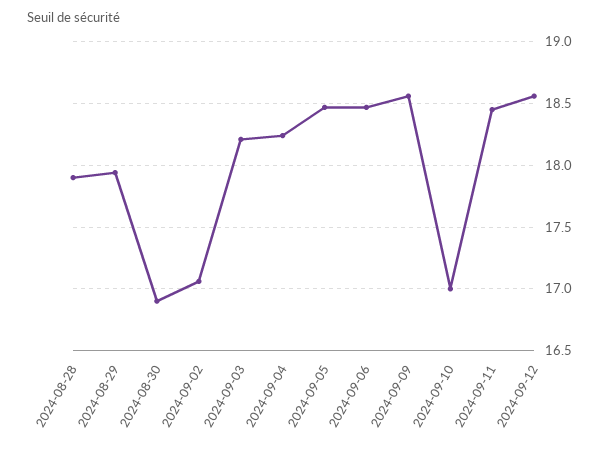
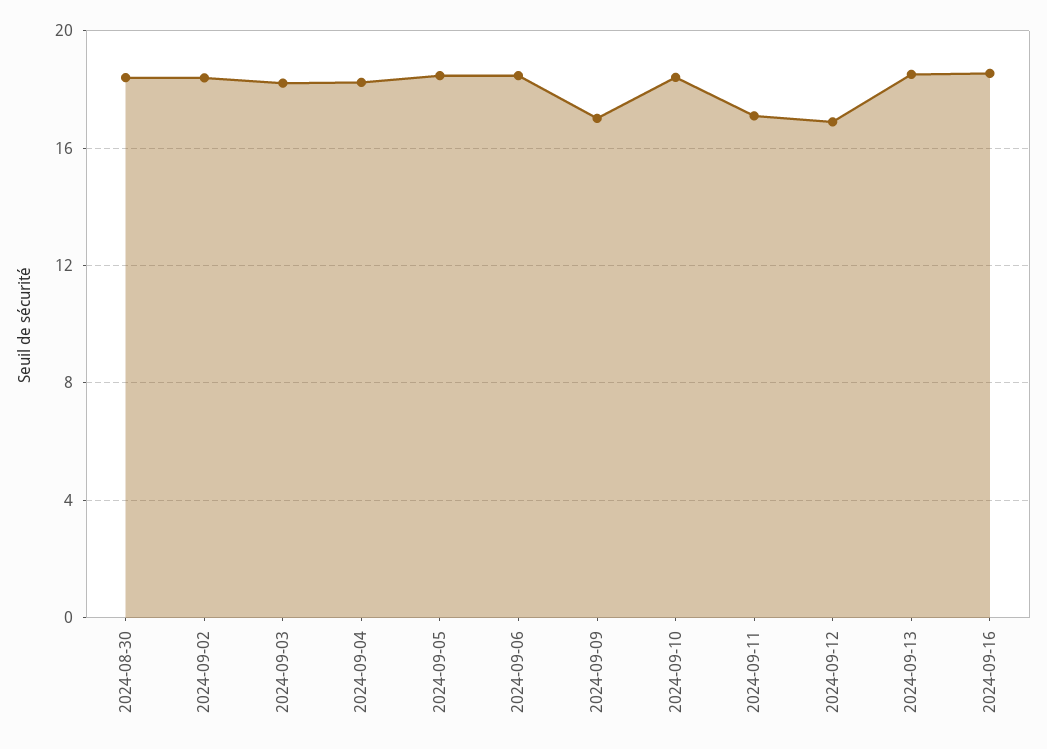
2024-08-28: 17.9 -> none
2024-08-29: 17.95 -> none
2024-08-30: 16.9 -> 18.5
2024-09-02: 17.05 -> 18.5
2024-09-09: 18.55 -> 17
2024-09-10: 17 -> 18.5
2024-09-11: 18.45 -> 17
2024-09-12: 18.55 -> 17
2024-09-13: none -> 18.5
2024-09-16: none -> 18.5

